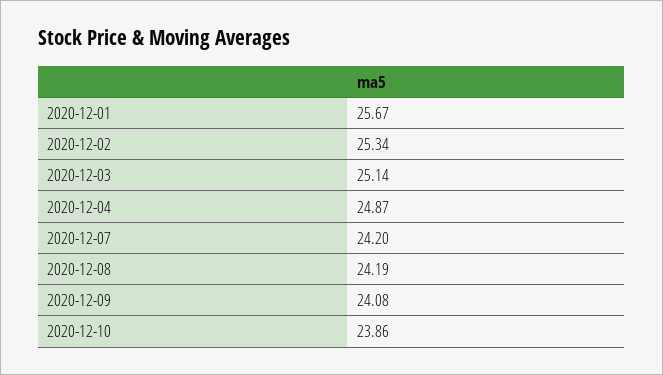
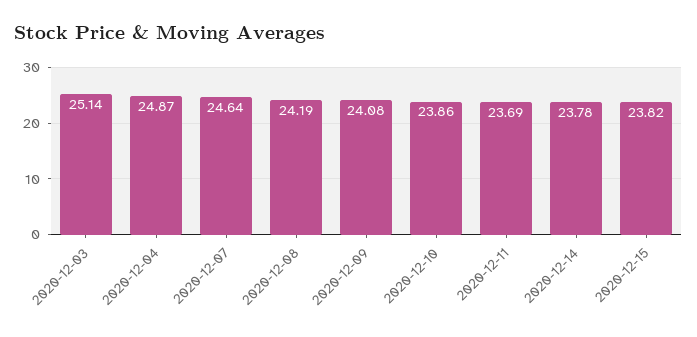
2020-12-01: 25.67 -> none
2020-12-02: 25.34 -> none
2020-12-07: 24.2 -> 24.64
2020-12-11: none -> 23.69
2020-12-14: none -> 23.78
2020-12-15: none -> 23.82

